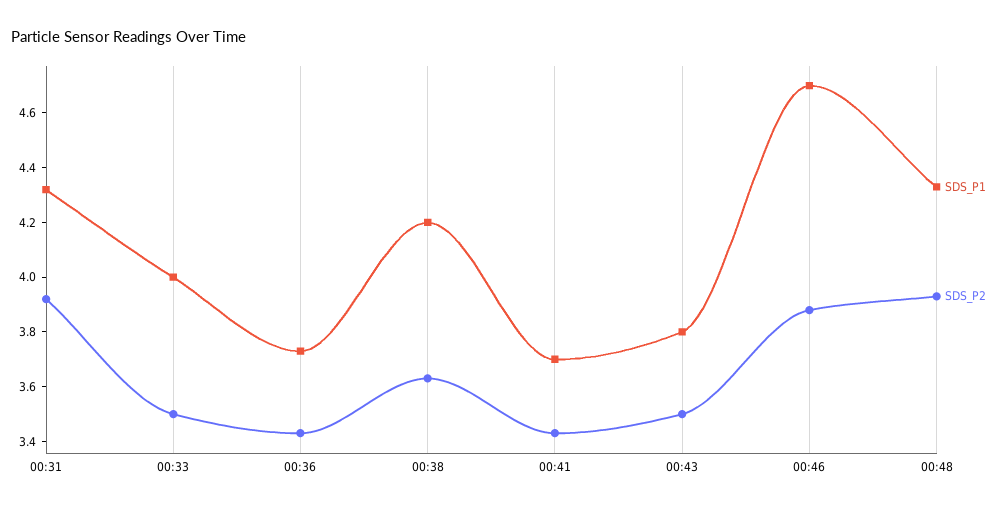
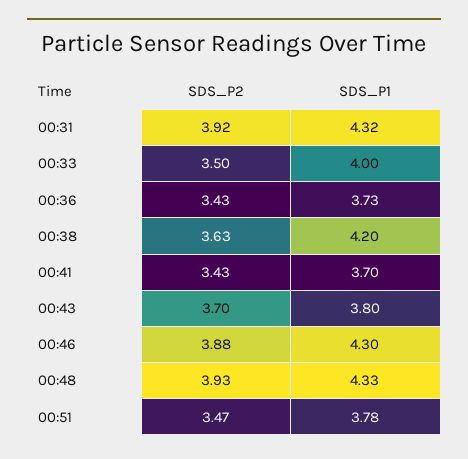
SDS_P2, 00:43: 3.5 -> 3.7
SDS_P1, 00:46: 4.7 -> 4.3
SDS_P2, 00:51: none -> 3.47
SDS_P1, 00:51: none -> 3.78

